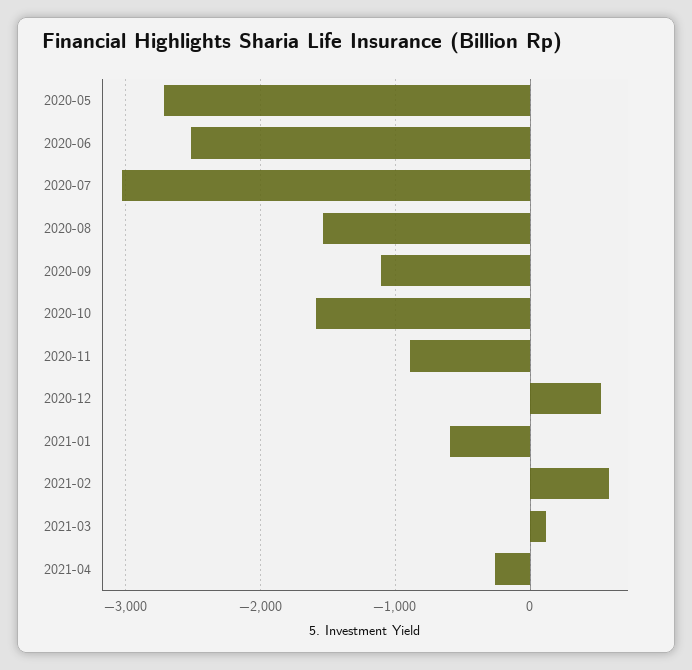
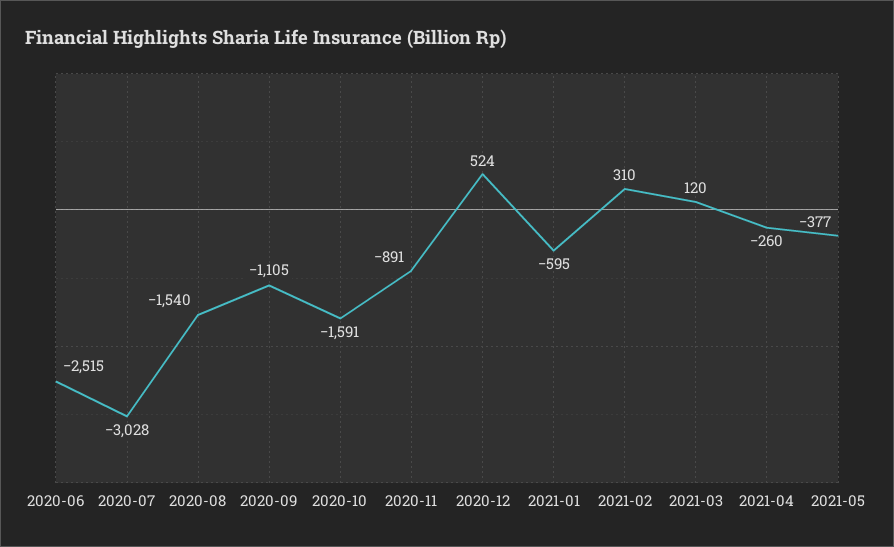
2020-05: -2700 -> none
2021-02: 600 -> 310
2021-05: none -> -377

